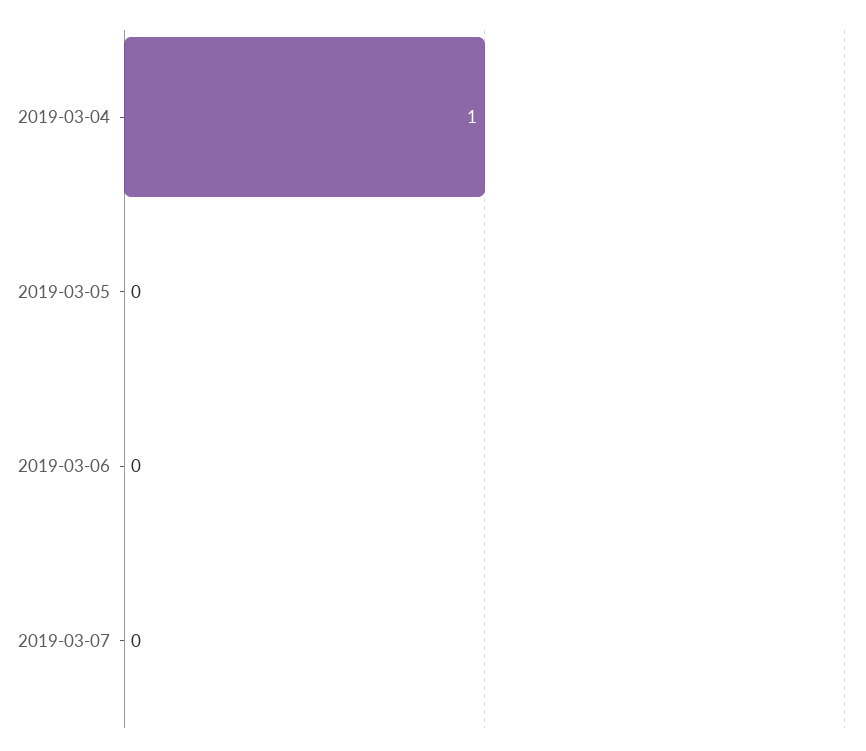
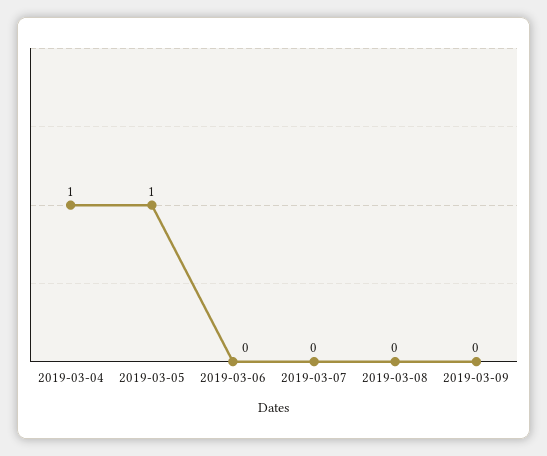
2019-03-05: 0 -> 1
2019-03-08: none -> 0
2019-03-09: none -> 0

